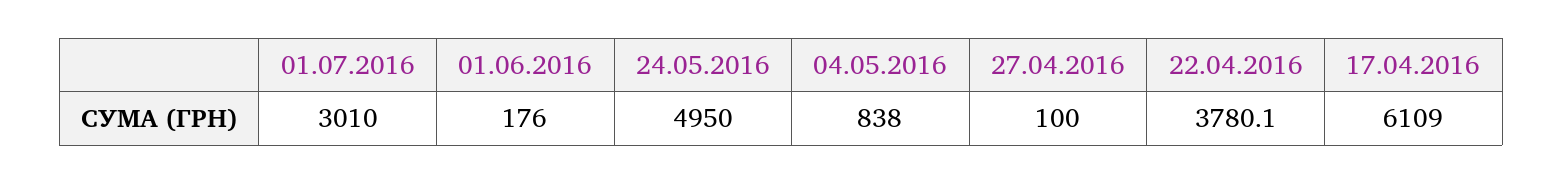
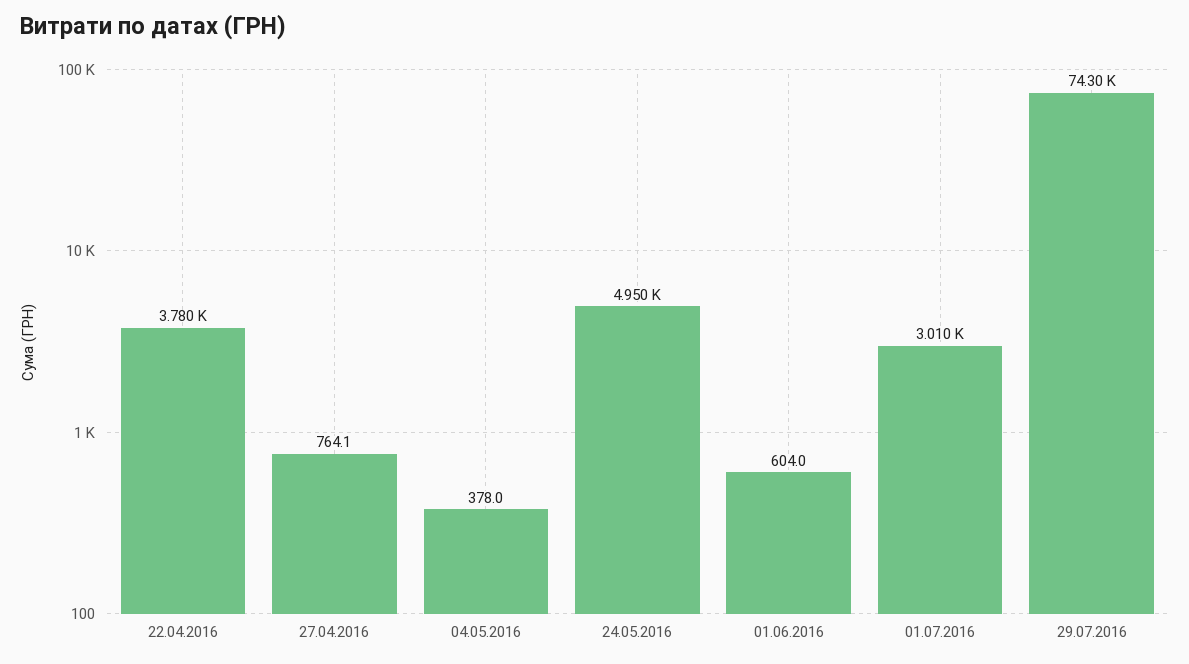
01.06.2016: 176 -> 604
04.05.2016: 838 -> 378
27.04.2016: 100 -> 764.1
17.04.2016: 6109 -> none
29.07.2016: none -> 74300

